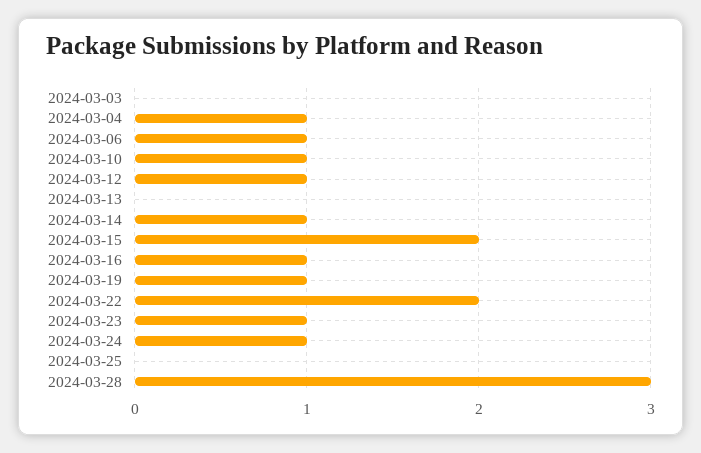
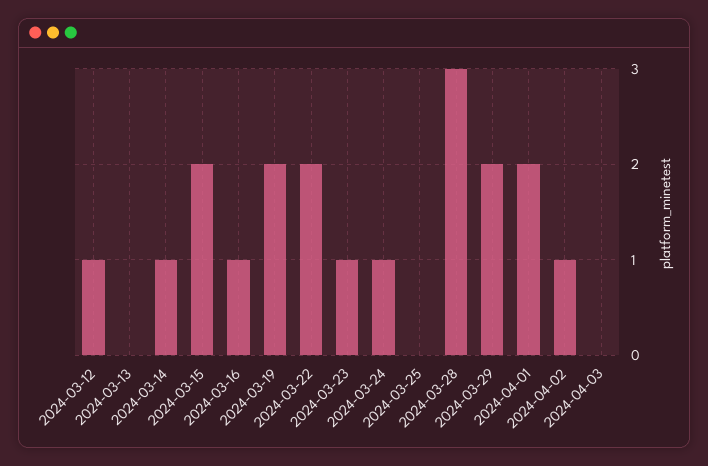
2024-03-03: 0 -> none
2024-03-04: 1 -> none
2024-03-06: 1 -> none
2024-03-10: 1 -> none
2024-03-19: 1 -> 2
2024-03-29: none -> 2
2024-04-01: none -> 2
2024-04-02: none -> 1
2024-04-03: none -> 0

